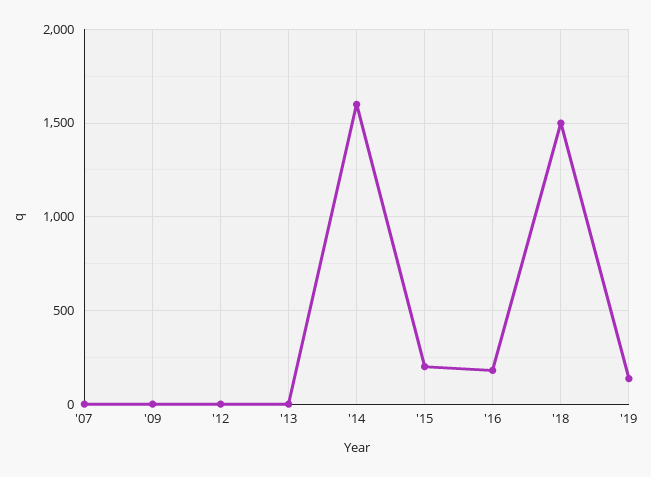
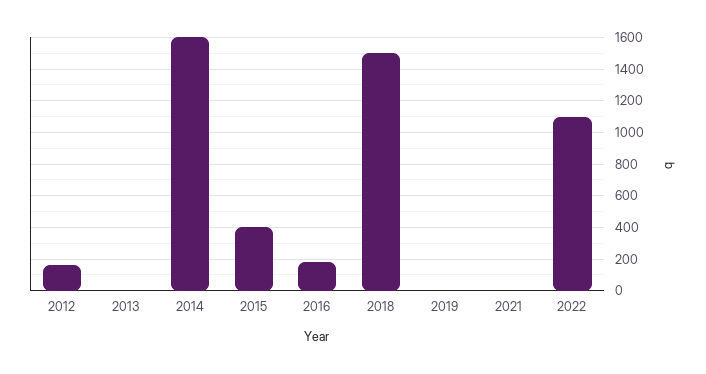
'07: 0 -> none
'09: 0 -> none
'12: 0 -> 150
'15: 200 -> 400
'19: 150 -> 0
2021: none -> 0
2022: none -> 1100

